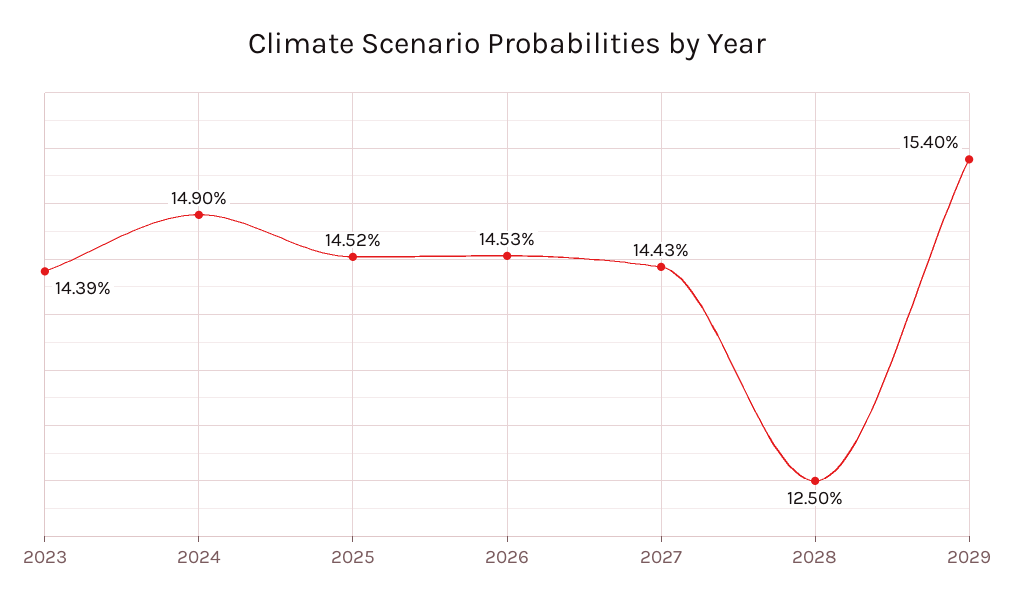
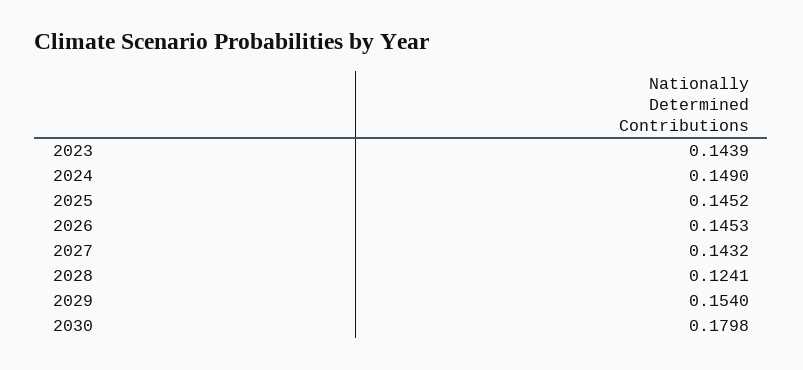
2027: 0.1443 -> 0.1432
2028: 0.125 -> 0.1241
2030: none -> 0.1798

